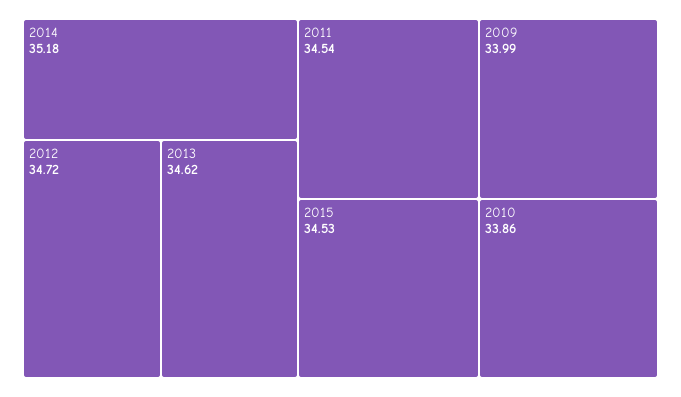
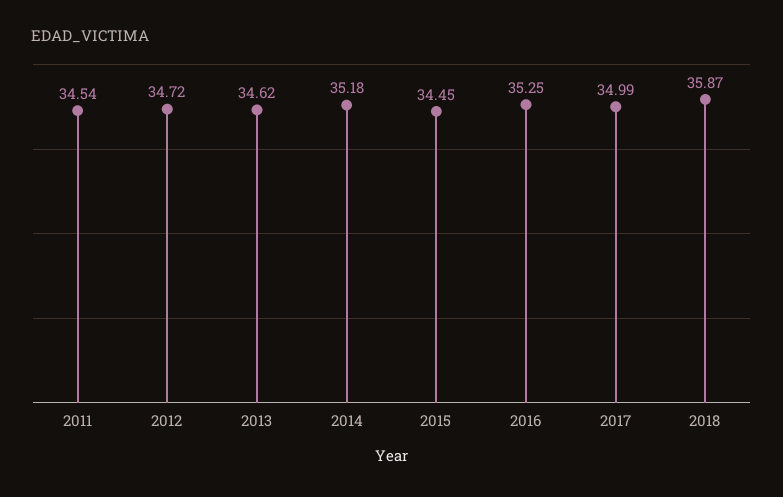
2015: 34.53 -> 34.45
2009: 33.99 -> none
2010: 33.86 -> none
2016: none -> 35.25
2017: none -> 34.99
2018: none -> 35.87

